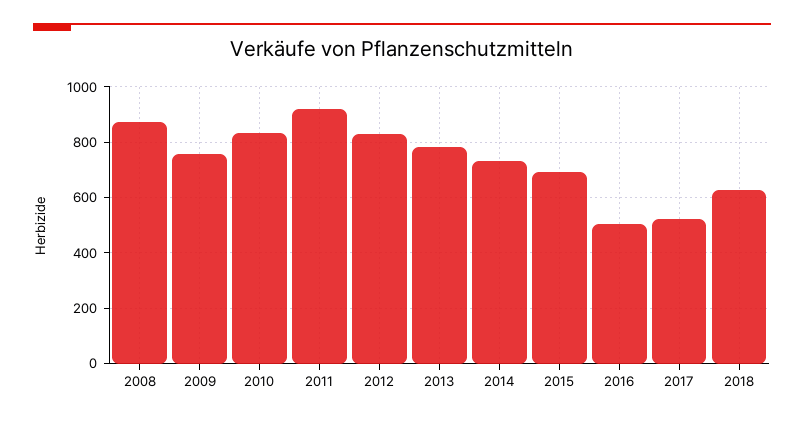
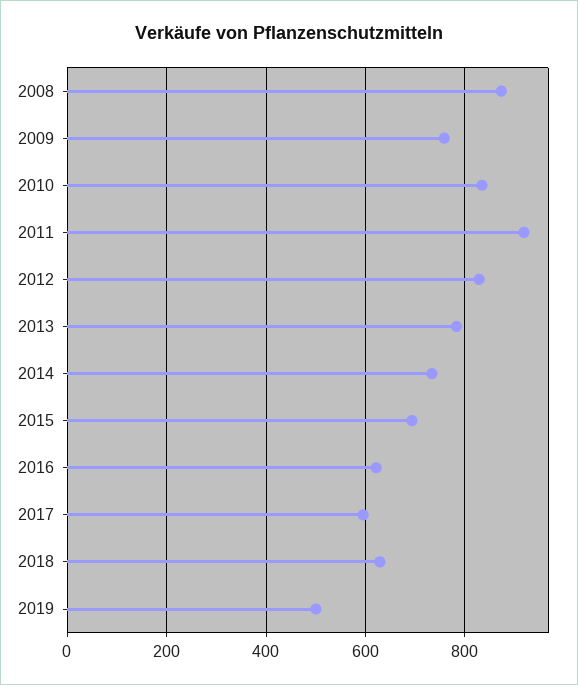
2016: 500 -> 620
2017: 525 -> 600
2019: none -> 500

